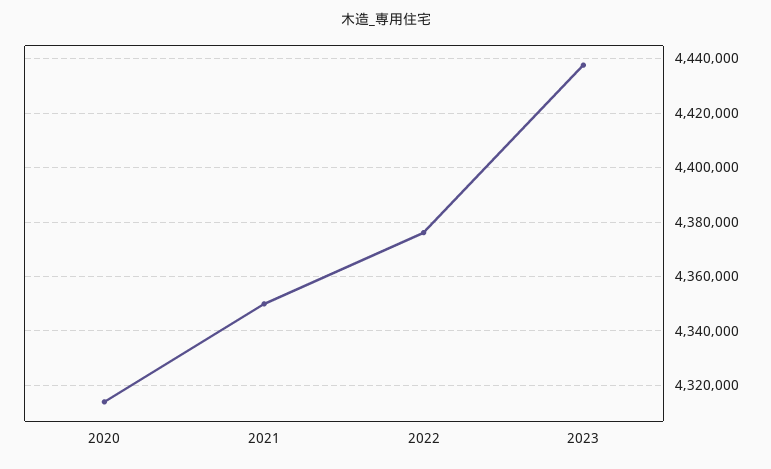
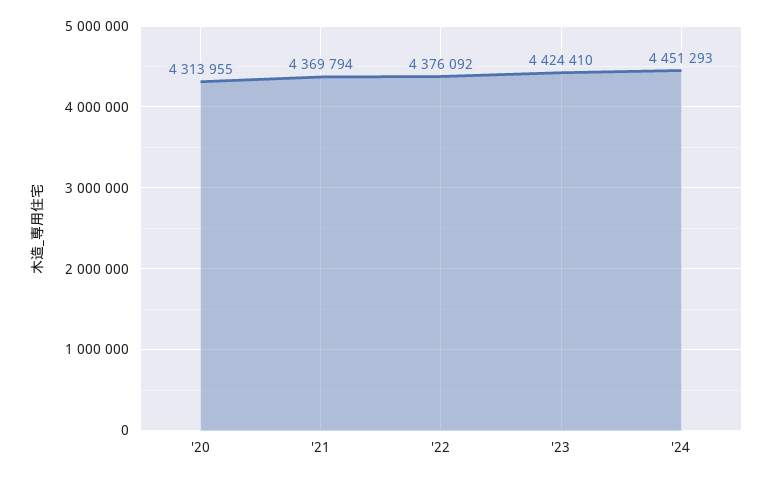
2021: 4350000 -> 4369794
2023: 4437500 -> 4424410
'24: none -> 4451293

